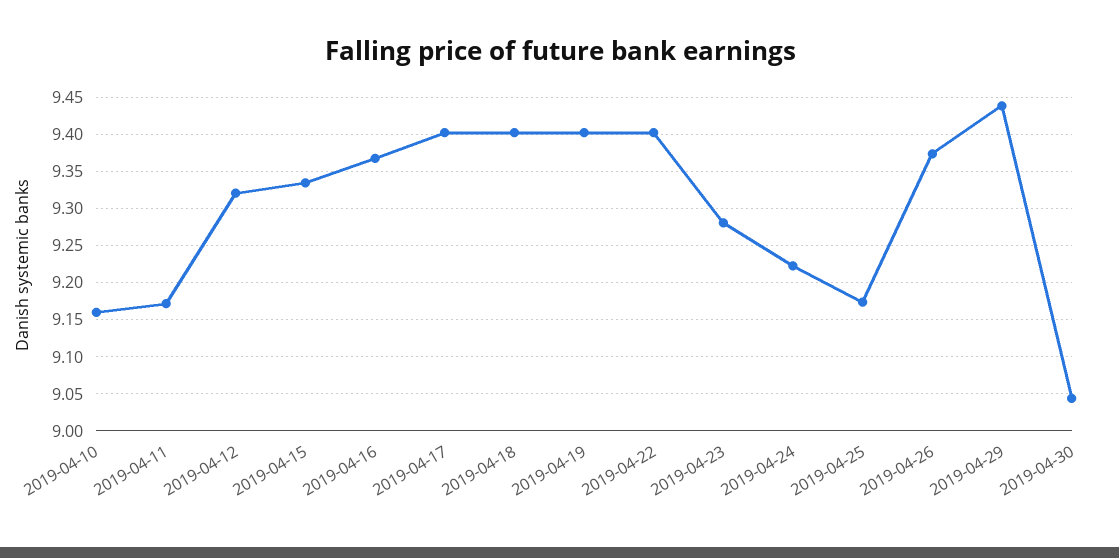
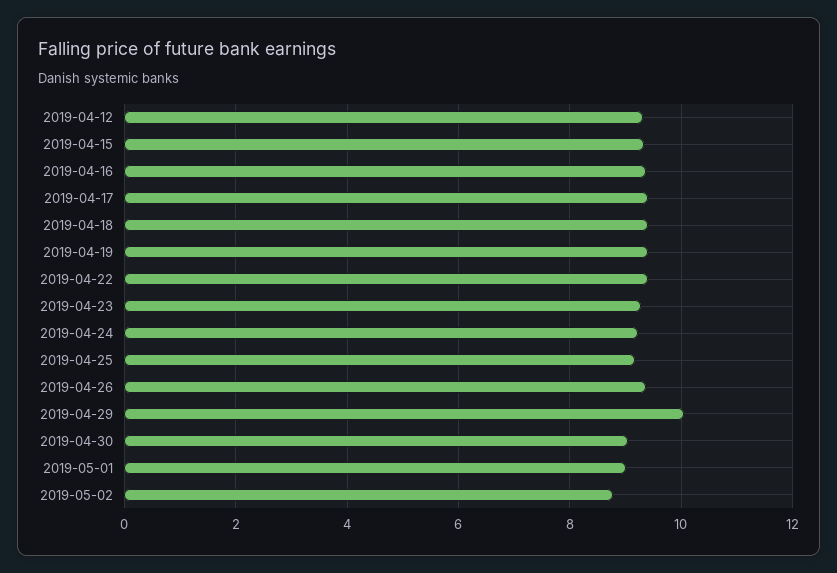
2019-04-10: 9.16 -> none
2019-04-11: 9.17 -> none
2019-04-29: 9.44 -> 10
2019-05-01: none -> 9
2019-05-02: none -> 8.8

